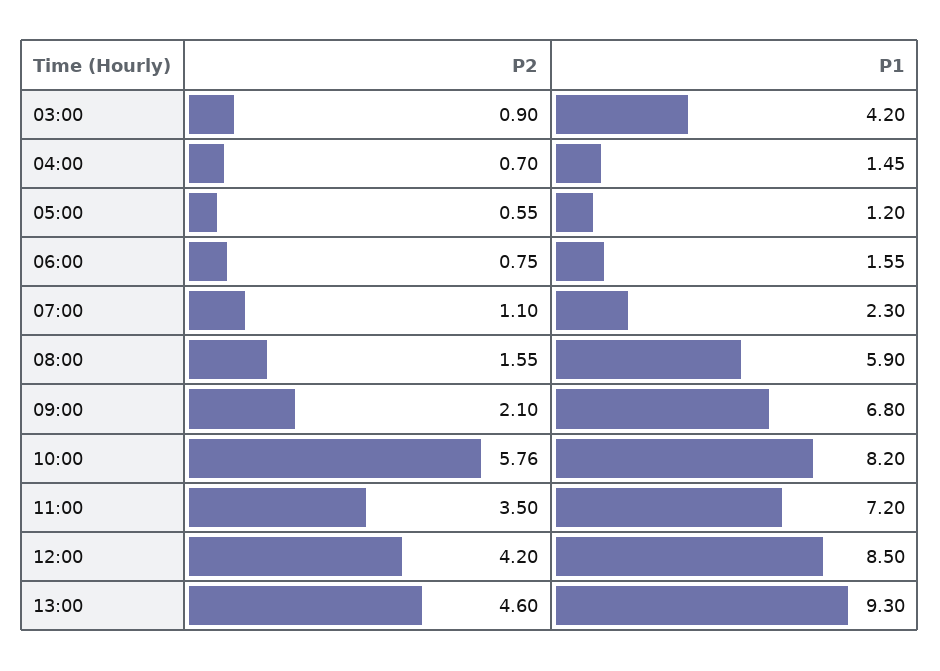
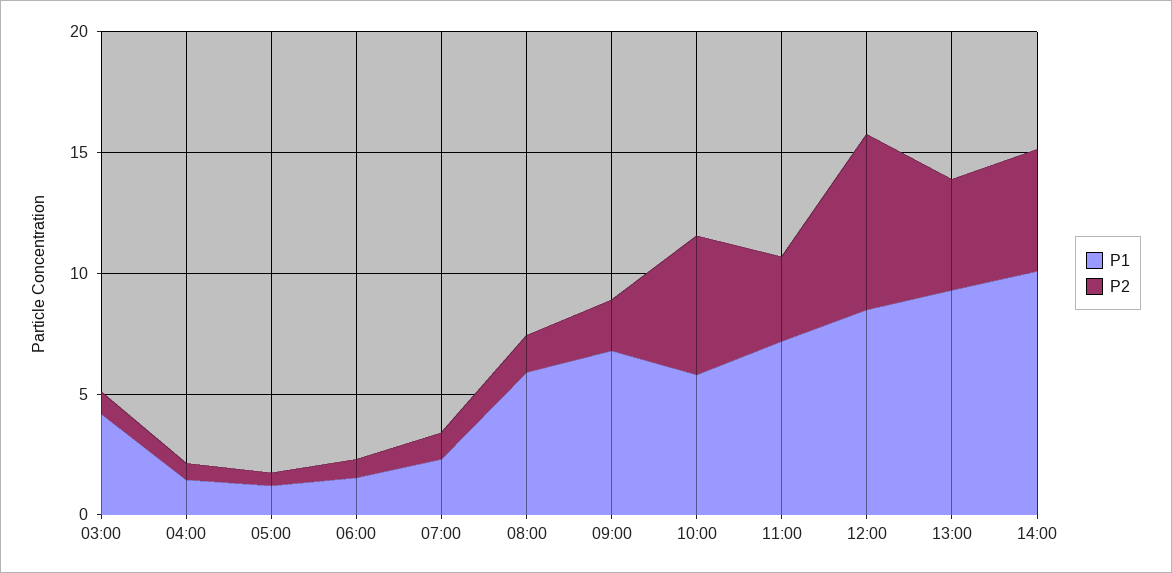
P1, 10:00: 8.2 -> 6
P2, 12:00: 4.2 -> 7
P1, 14:00: none -> 10
P2, 14:00: none -> 5

